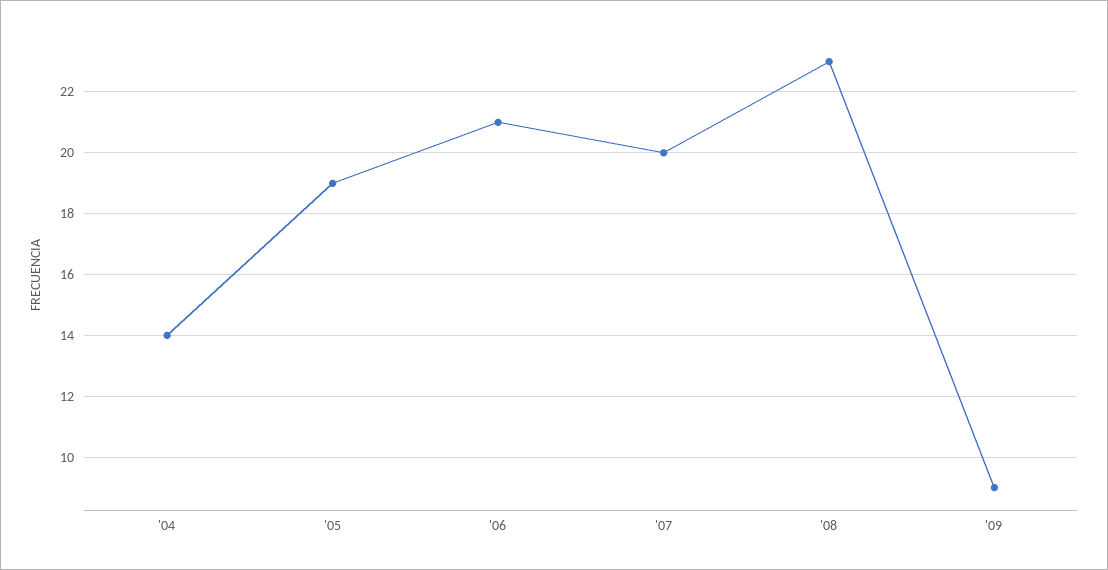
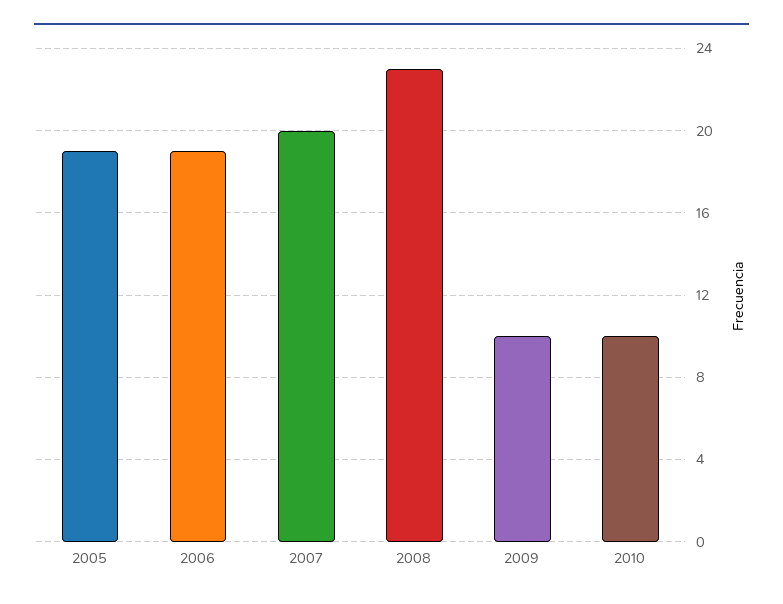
'04: 14 -> none
'06: 21 -> 19
'09: 9 -> 10
2010: none -> 10

